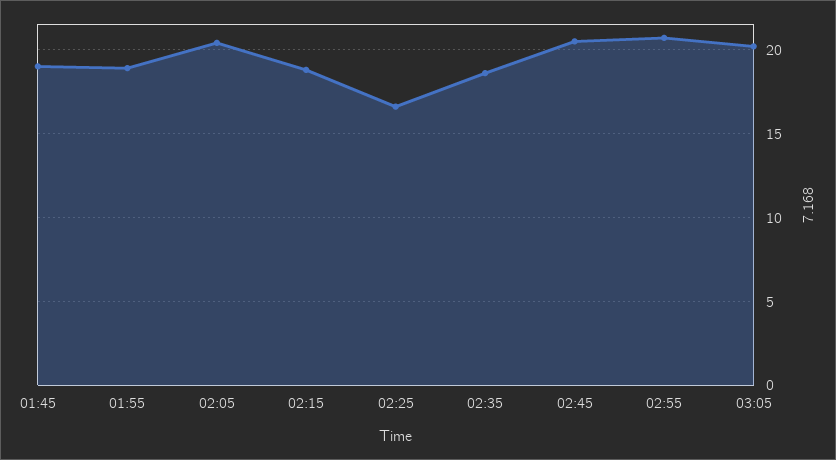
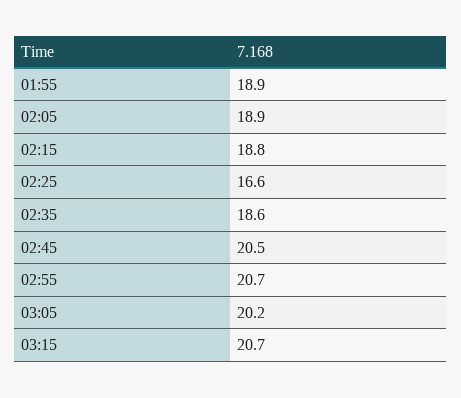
01:45: 19 -> none
02:05: 20.5 -> 18.9
03:15: none -> 20.7

